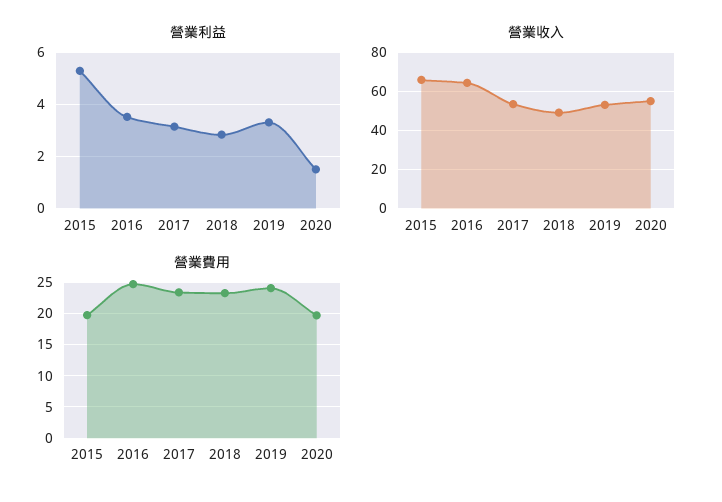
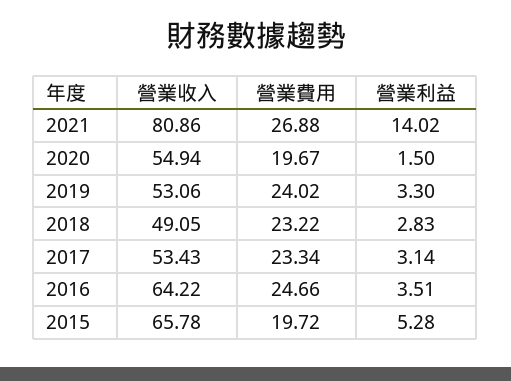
營業收入, 2021: none -> 80.86
營業費用, 2021: none -> 26.88
營業利益, 2021: none -> 14.02

